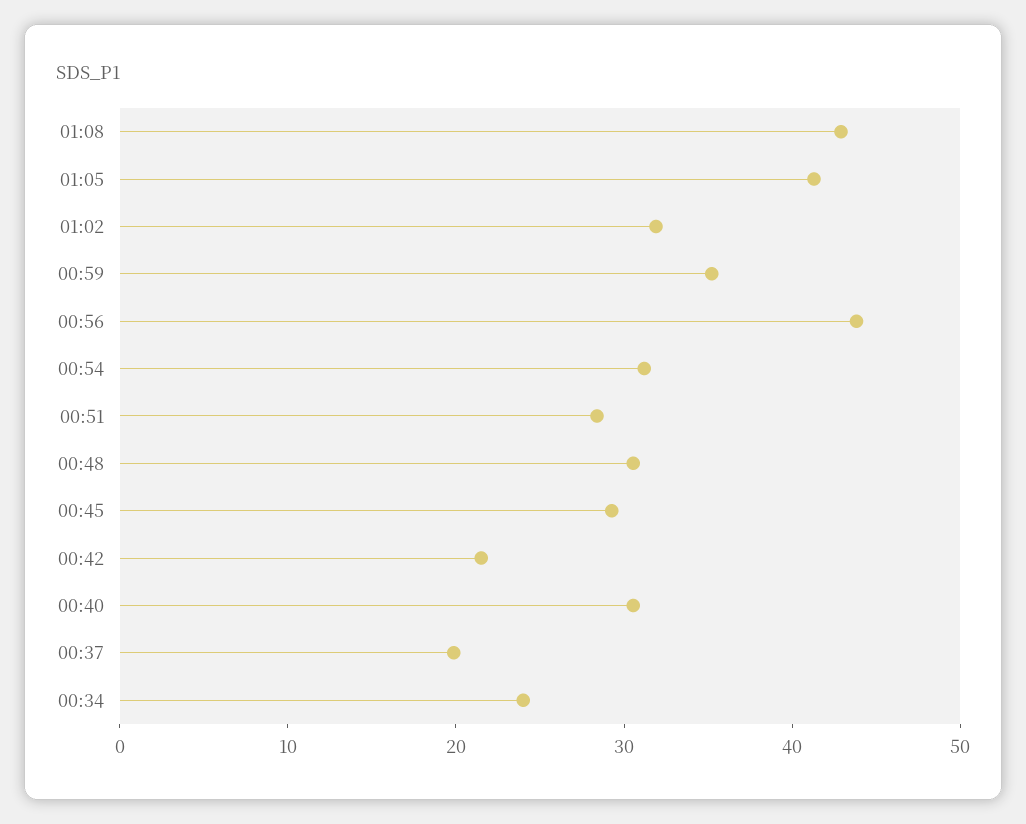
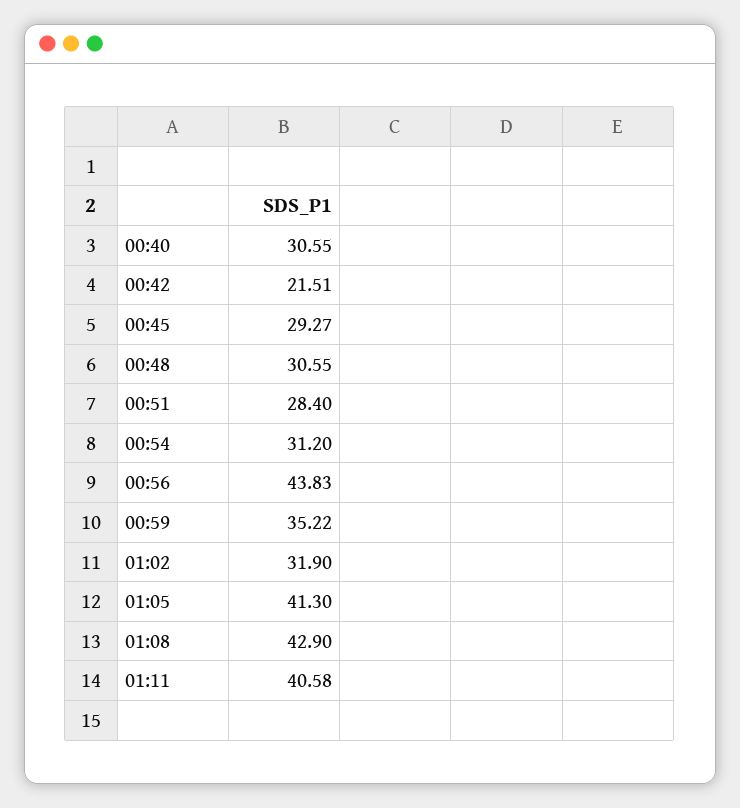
00:37: 20 -> none
00:34: 24 -> none
01:11: none -> 40.58

